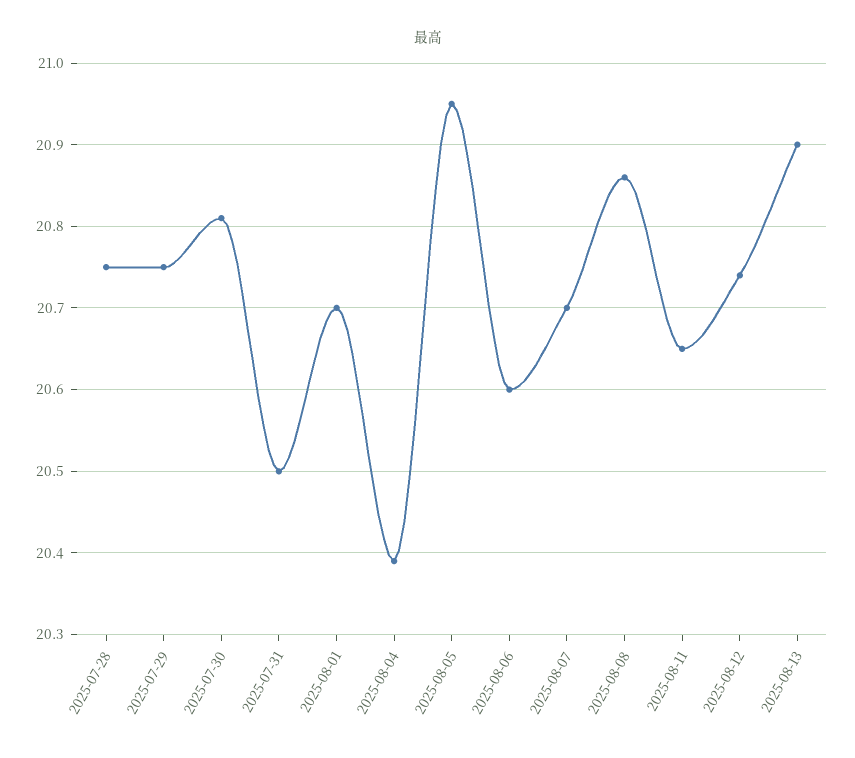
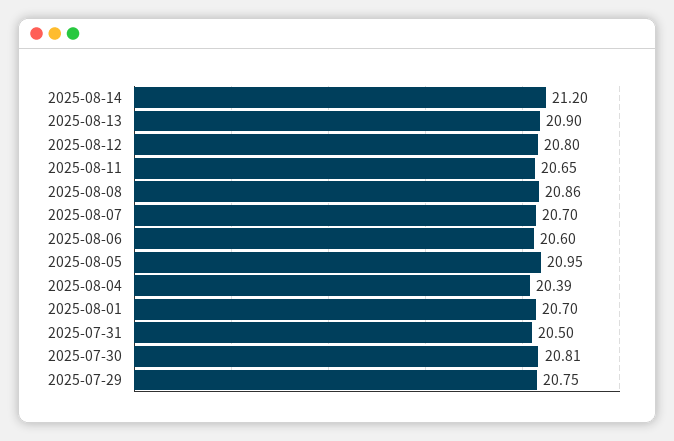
2025-07-28: 20.75 -> none
2025-08-12: 20.74 -> 20.8
2025-08-14: none -> 21.2

